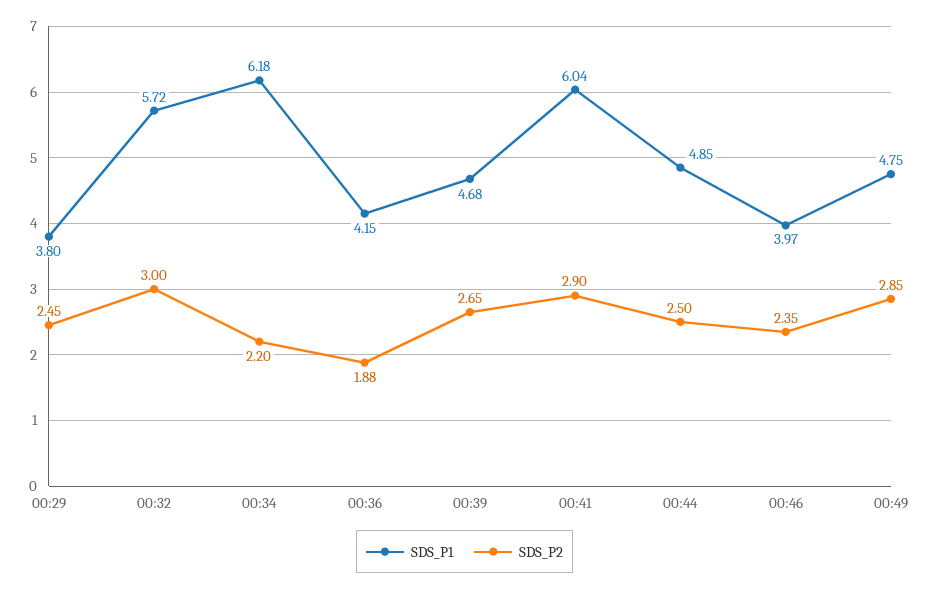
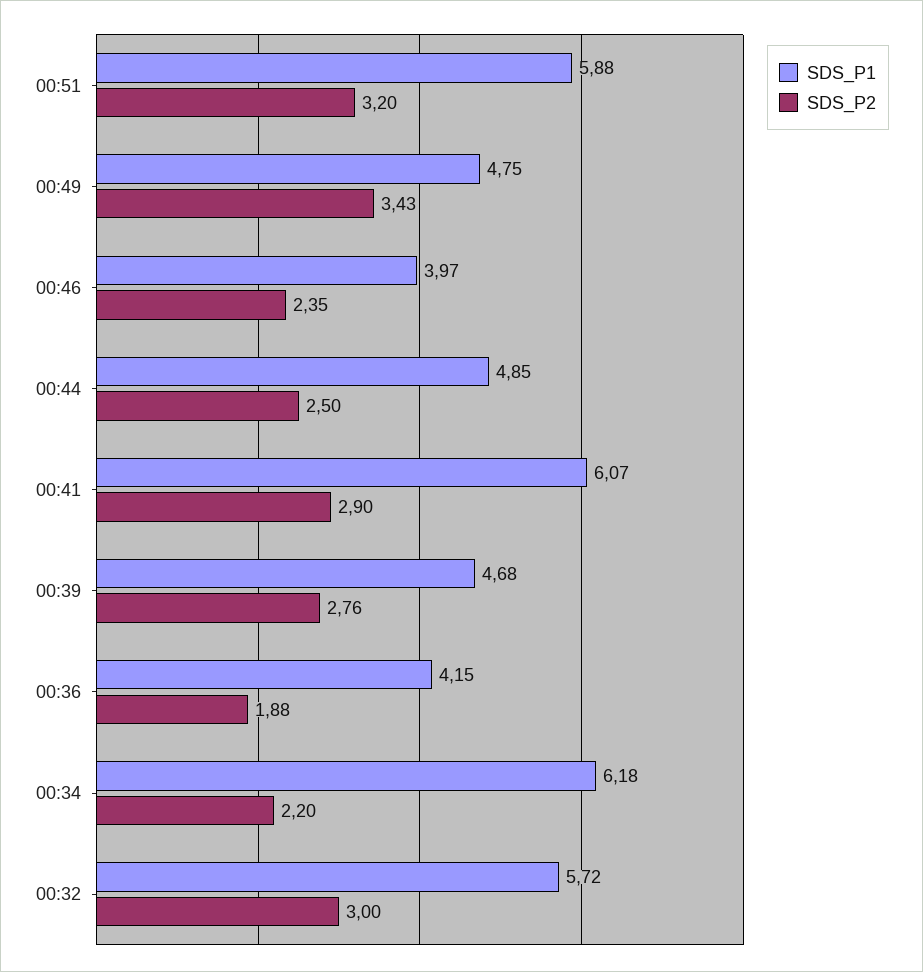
SDS_P1, 00:29: 3.8 -> none
SDS_P2, 00:29: 2.45 -> none
SDS_P2, 00:39: 2.65 -> 2.76
SDS_P1, 00:41: 6.04 -> 6.07
SDS_P2, 00:49: 2.85 -> 3.43
SDS_P1, 00:51: none -> 5.88
SDS_P2, 00:51: none -> 3.2

